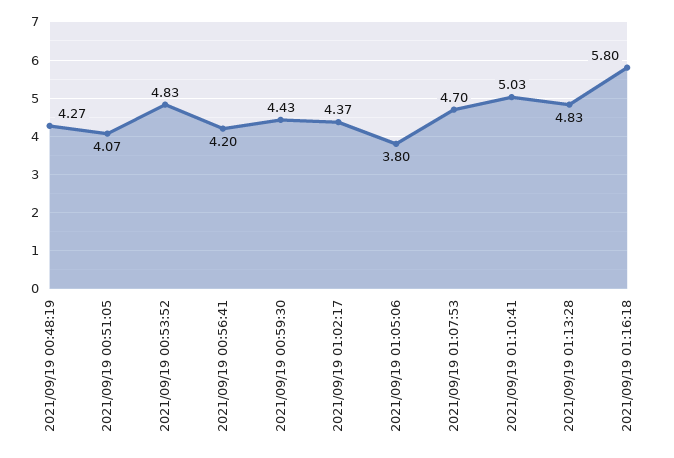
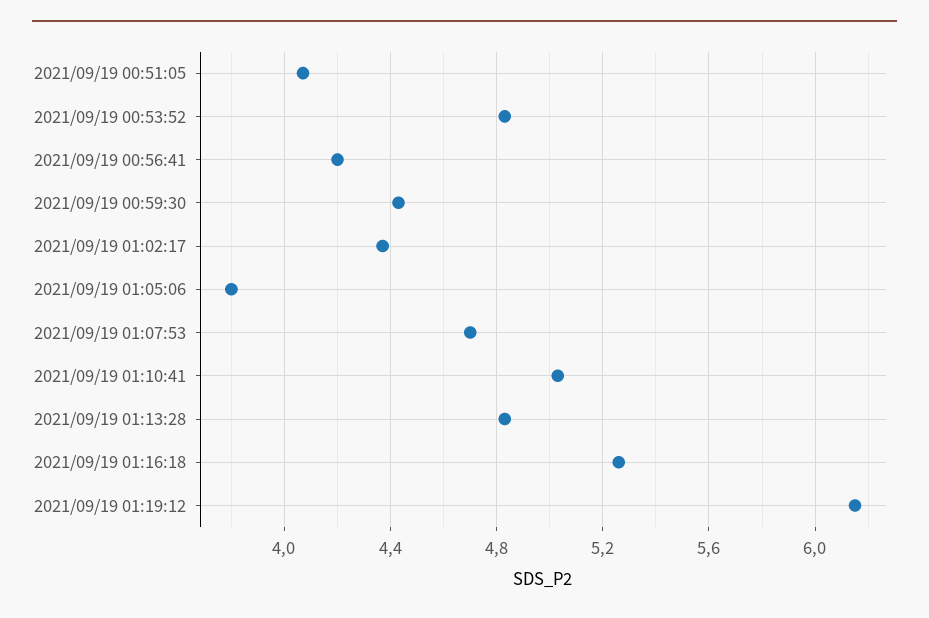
2021/09/19 00:48:19: 4.27 -> none
2021/09/19 01:16:18: 5.8 -> 5.25
2021/09/19 01:19:12: none -> 6.15

